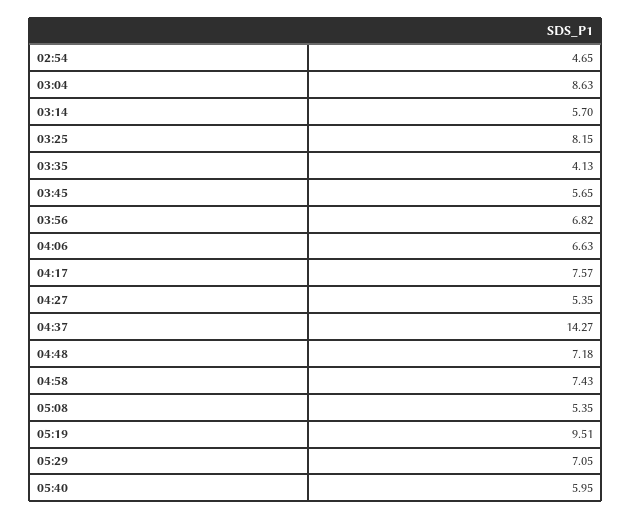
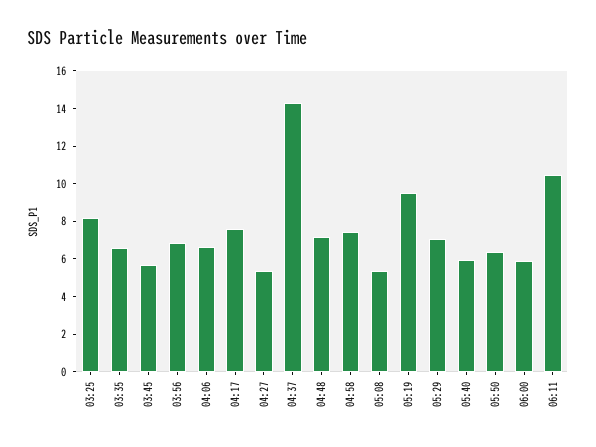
02:54: 4.65 -> none
03:04: 8.63 -> none
03:14: 5.7 -> none
03:35: 4.13 -> 6.5
05:50: none -> 6.5
06:00: none -> 6
06:11: none -> 10.5

